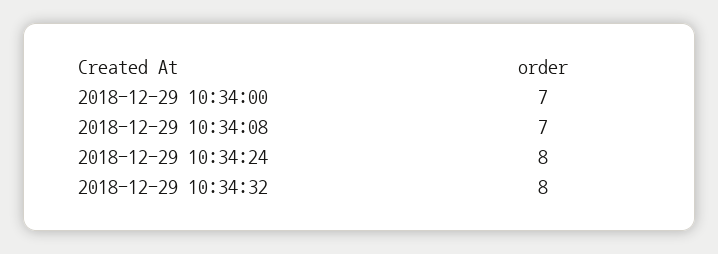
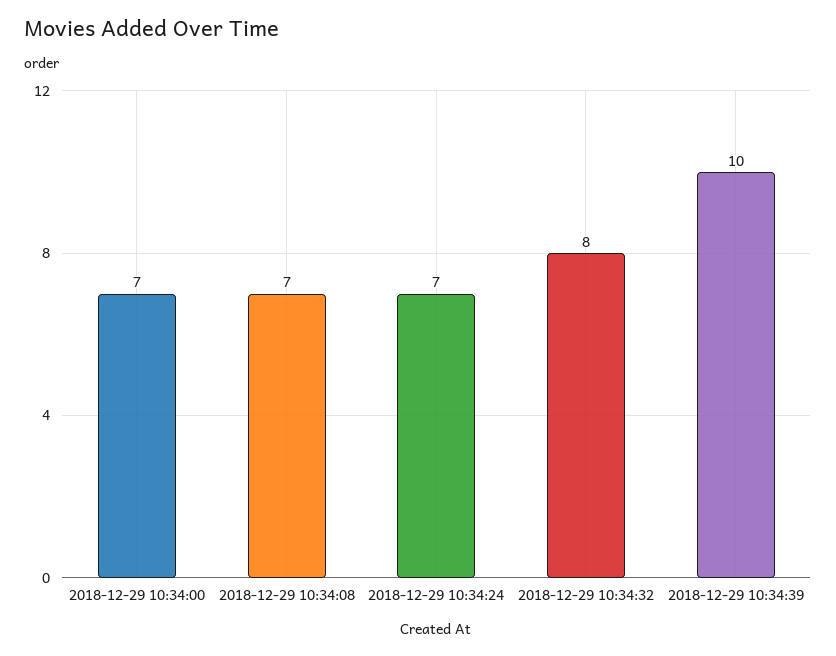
2018-12-29 10:34:24: 8 -> 7
2018-12-29 10:34:39: none -> 10

